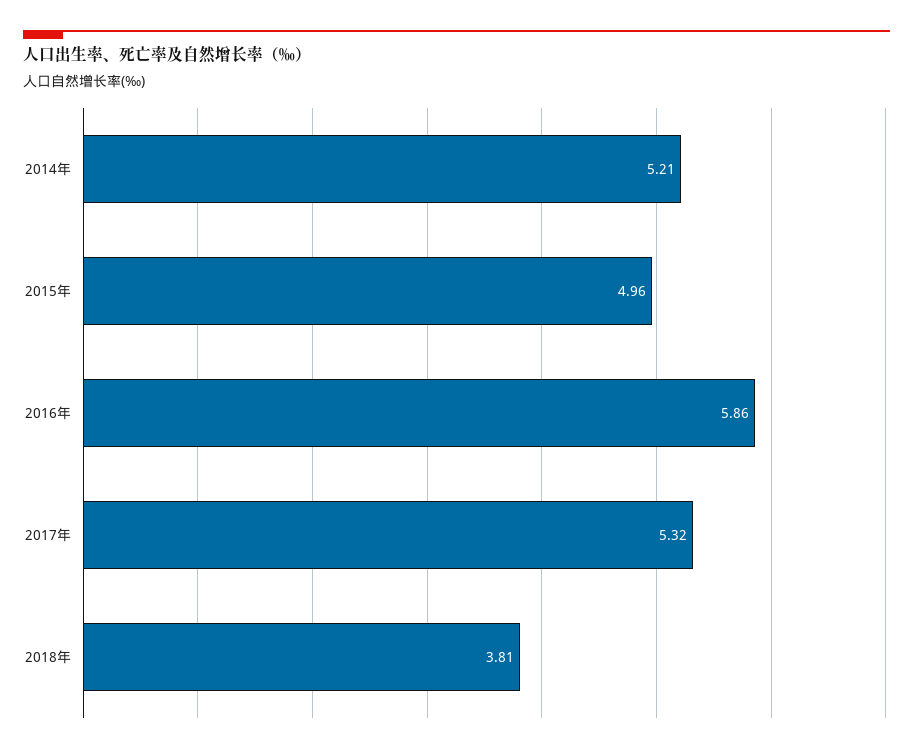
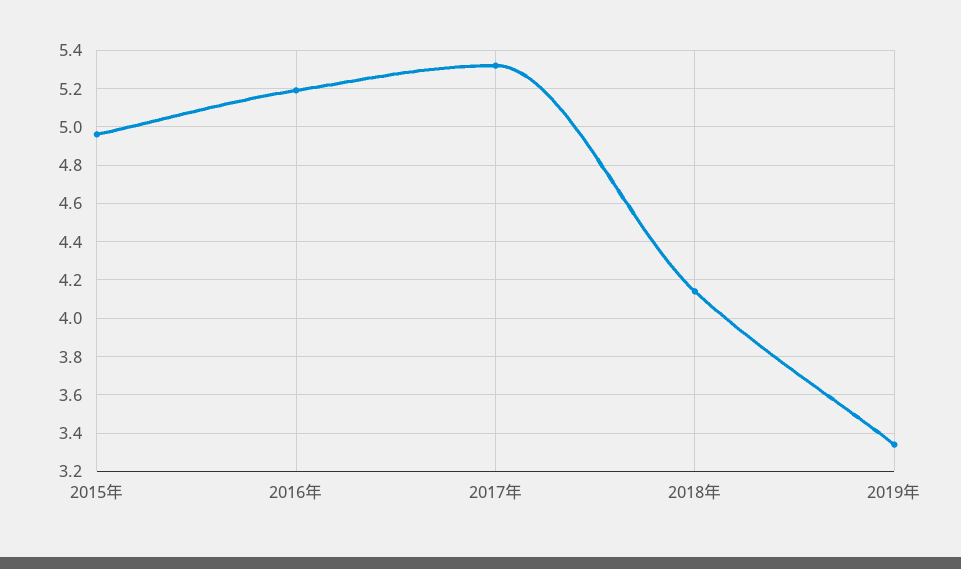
2014年: 5.21 -> none
2016年: 5.86 -> 5.2
2018年: 3.81 -> 4.15
2019年: none -> 3.35

